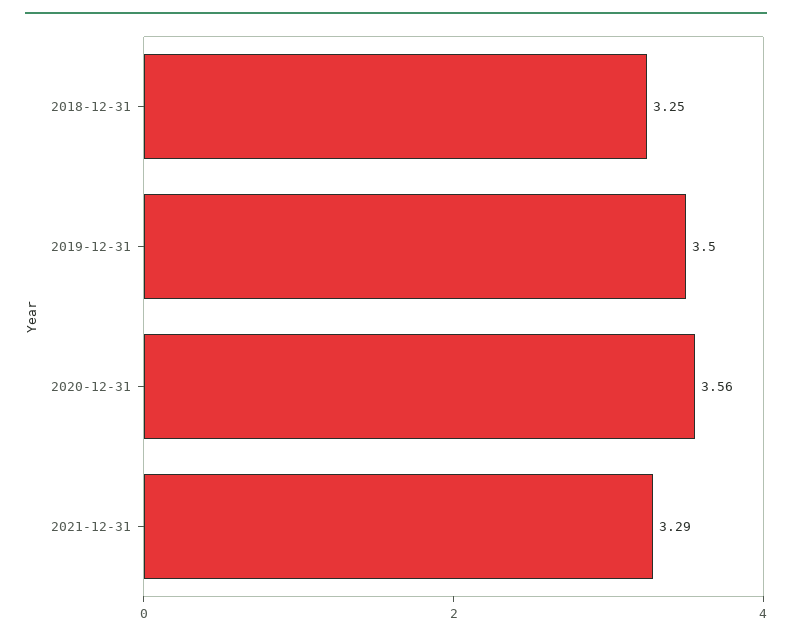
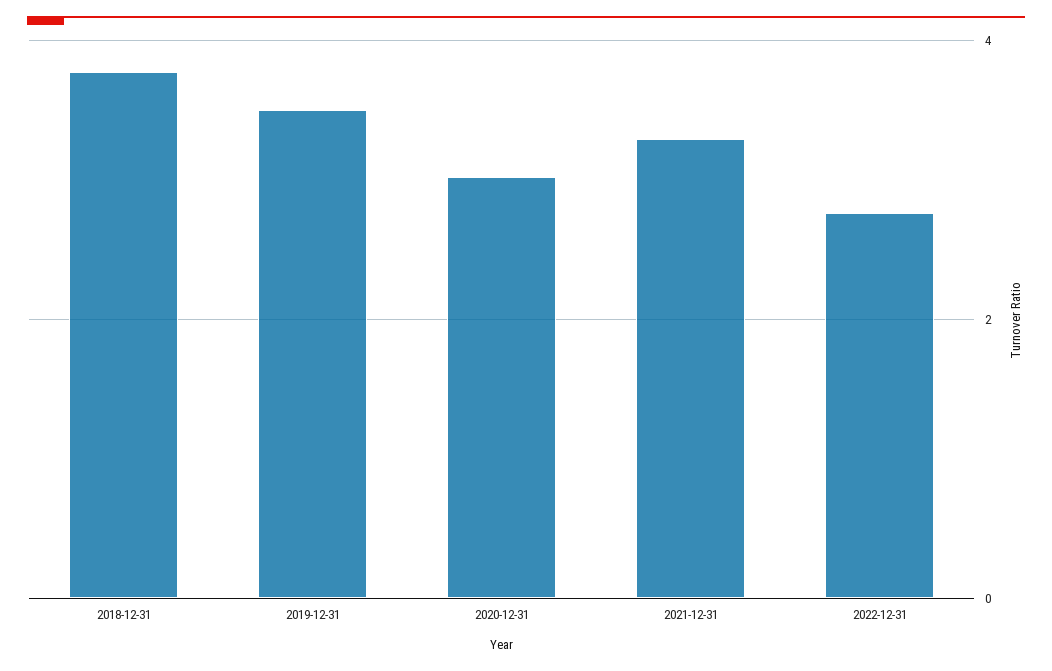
2018-12-31: 3.25 -> 3.8
2020-12-31: 3.56 -> 3
2022-12-31: none -> 2.8

